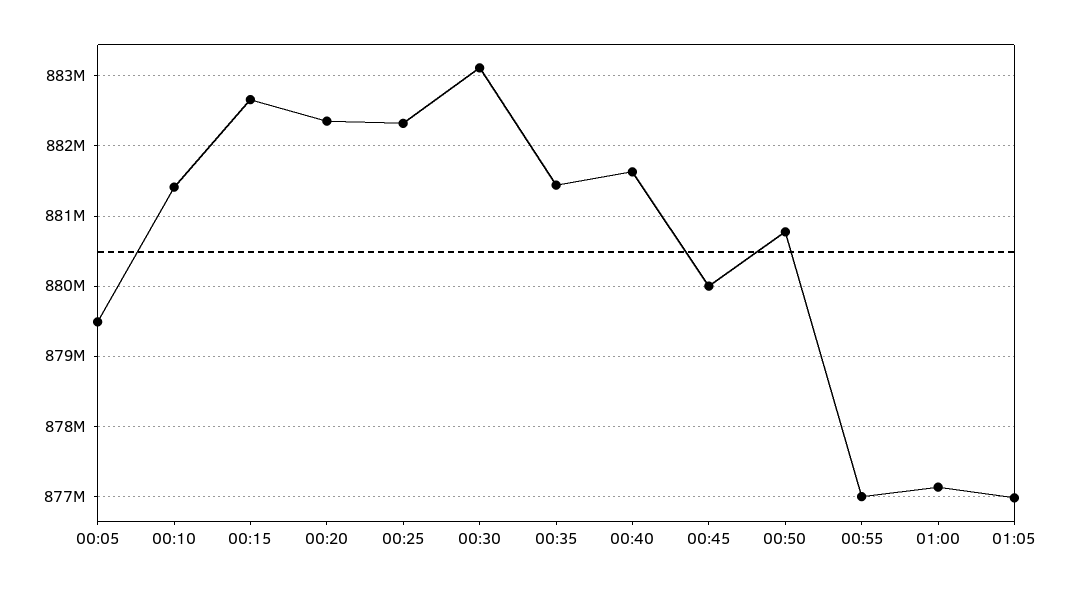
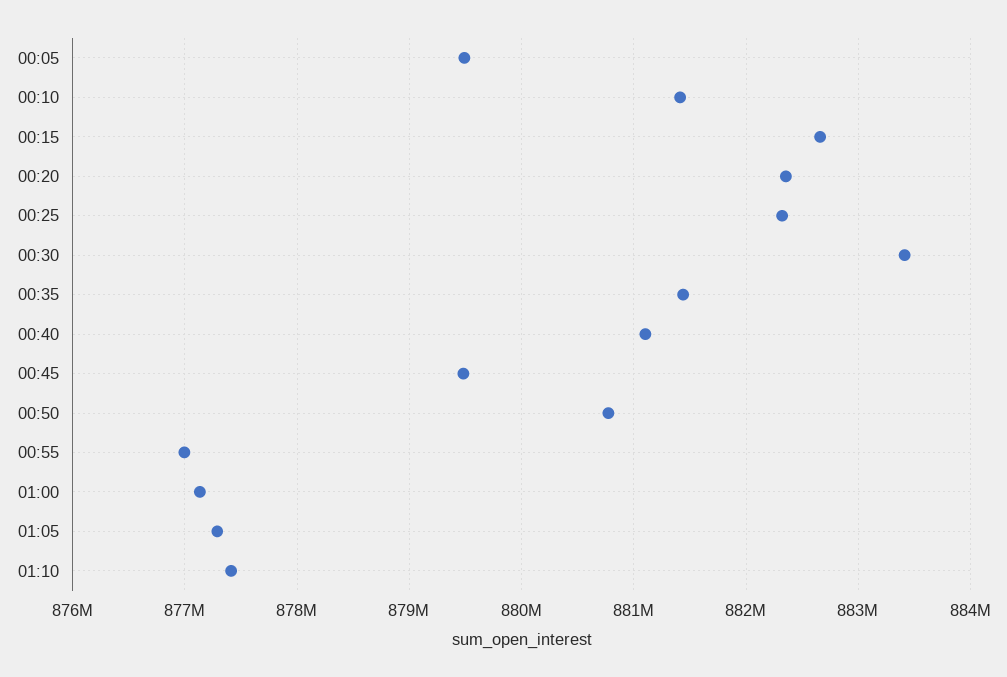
00:30: 883100000 -> 883400000
00:40: 881600000 -> 881100000
00:45: 880000000 -> 879500000
01:05: 877000000 -> 877300000
01:10: none -> 877400000

